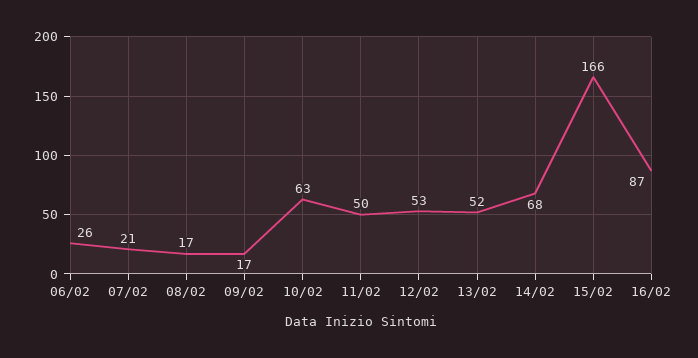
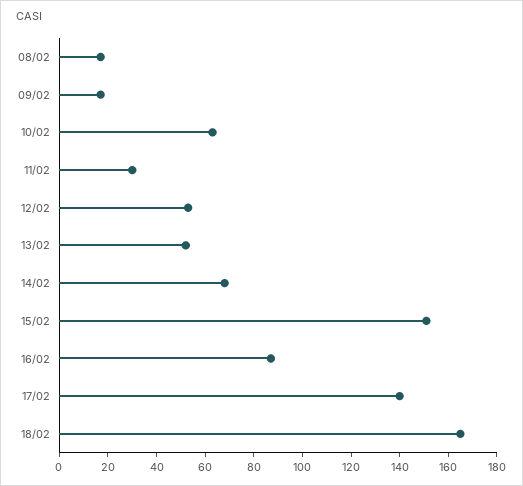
06/02: 26 -> none
07/02: 21 -> none
11/02: 50 -> 30
15/02: 166 -> 150
17/02: none -> 140
18/02: none -> 165

